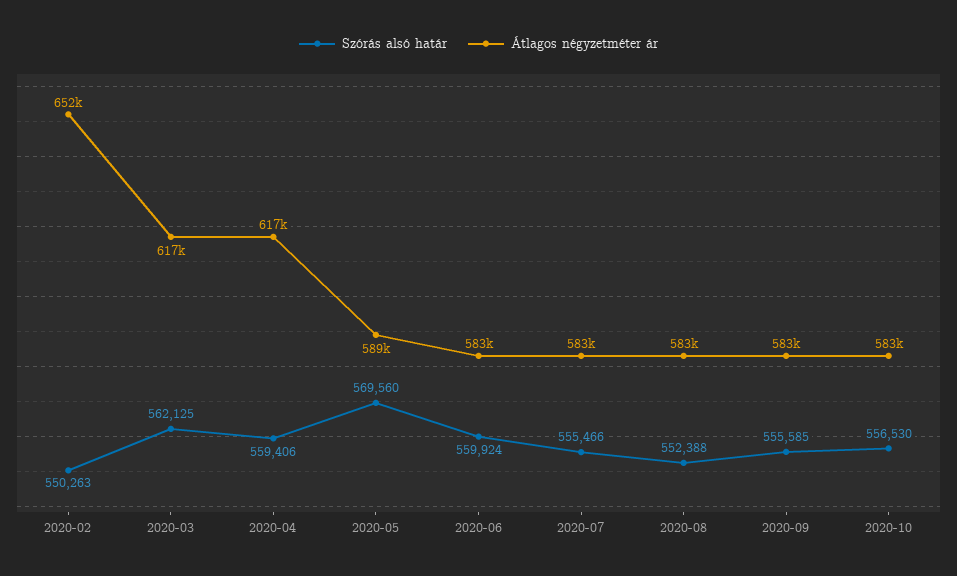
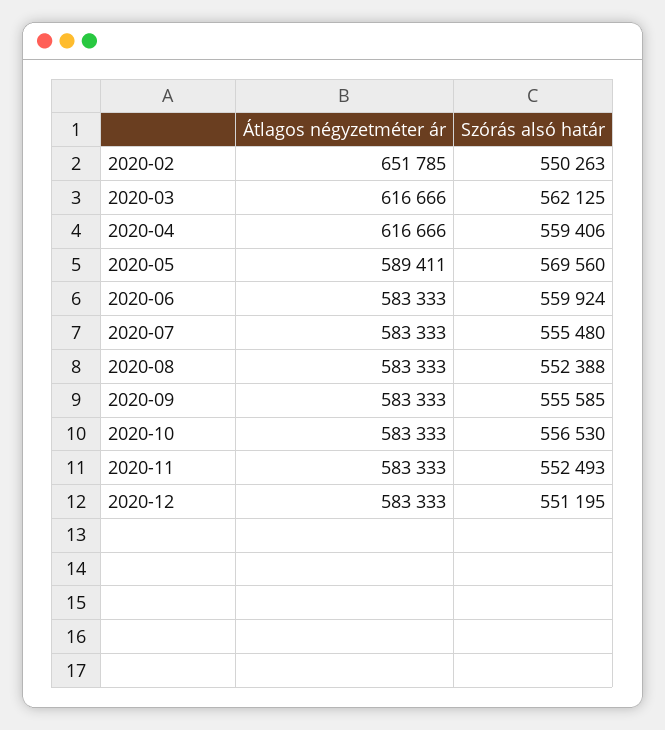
Szórás alsó határ, 2020-07: 555466 -> 555480
Átlagos négyzetméter ár, 2020-11: none -> 583333
Szórás alsó határ, 2020-11: none -> 552493
Átlagos négyzetméter ár, 2020-12: none -> 583333
Szórás alsó határ, 2020-12: none -> 551195

